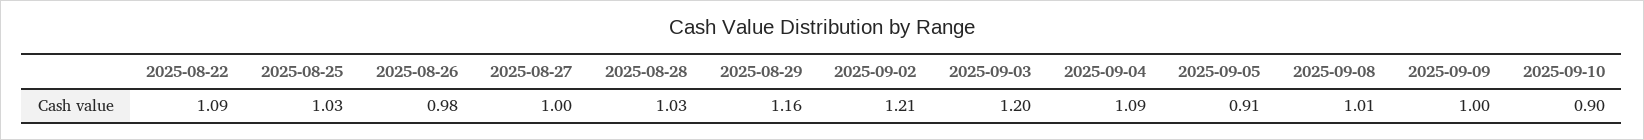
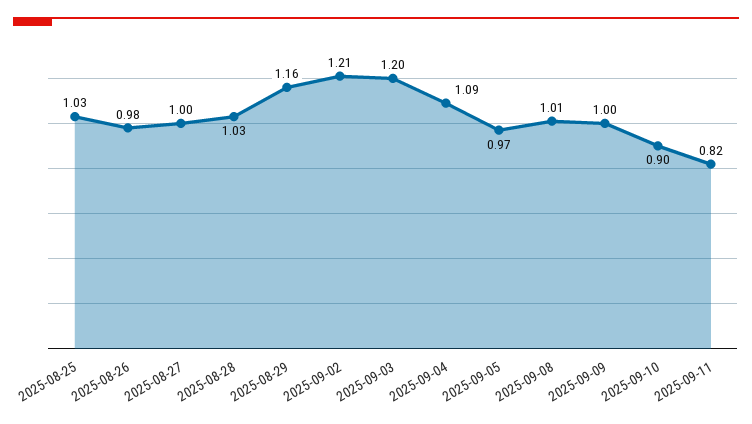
2025-08-22: 1.09 -> none
2025-09-05: 0.91 -> 0.97
2025-09-11: none -> 0.82

